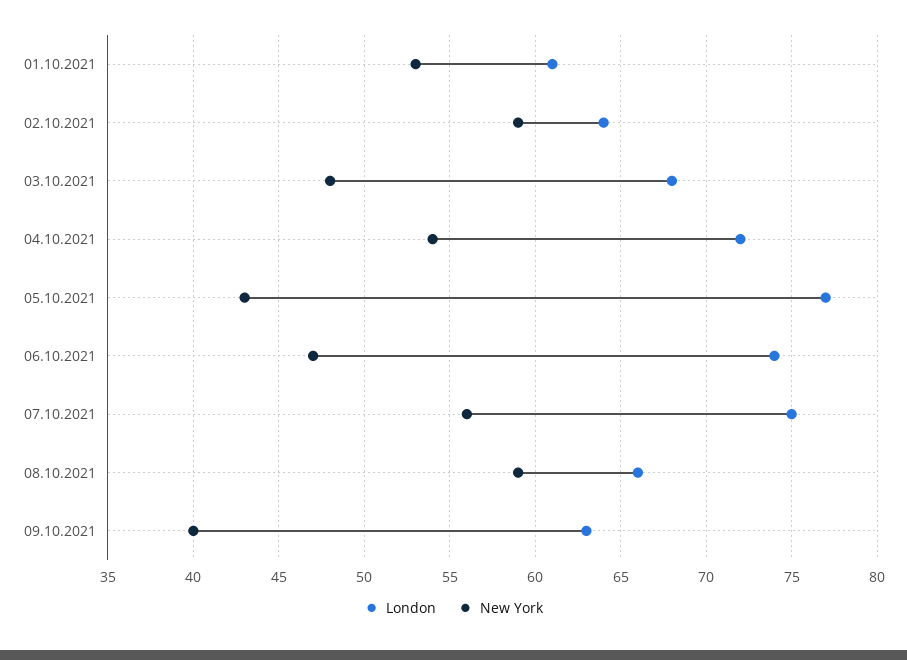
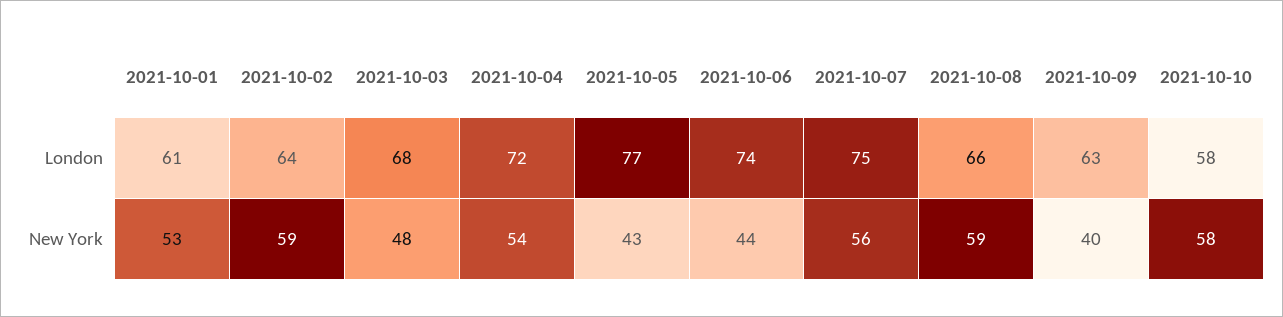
New York, 06.10.2021: 47 -> 44
London, 2021-10-10: none -> 58
New York, 2021-10-10: none -> 58

